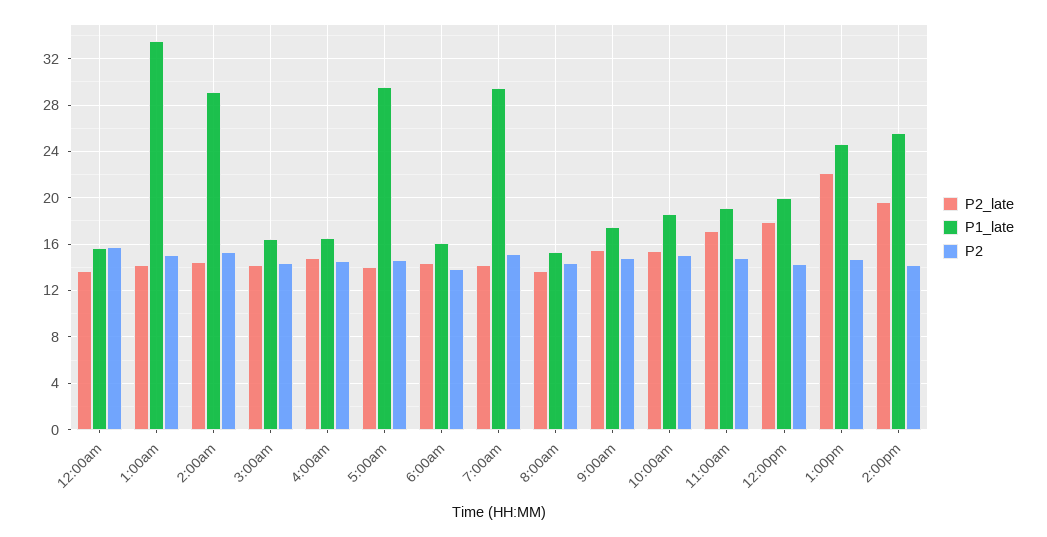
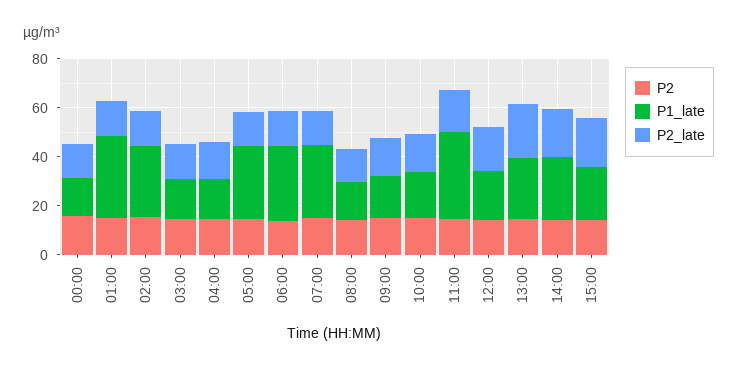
P1_late, 6:00am: 16 -> 30
P1_late, 11:00am: 19 -> 35
P2, 15:00: none -> 15
P1_late, 15:00: none -> 20
P2_late, 15:00: none -> 20

